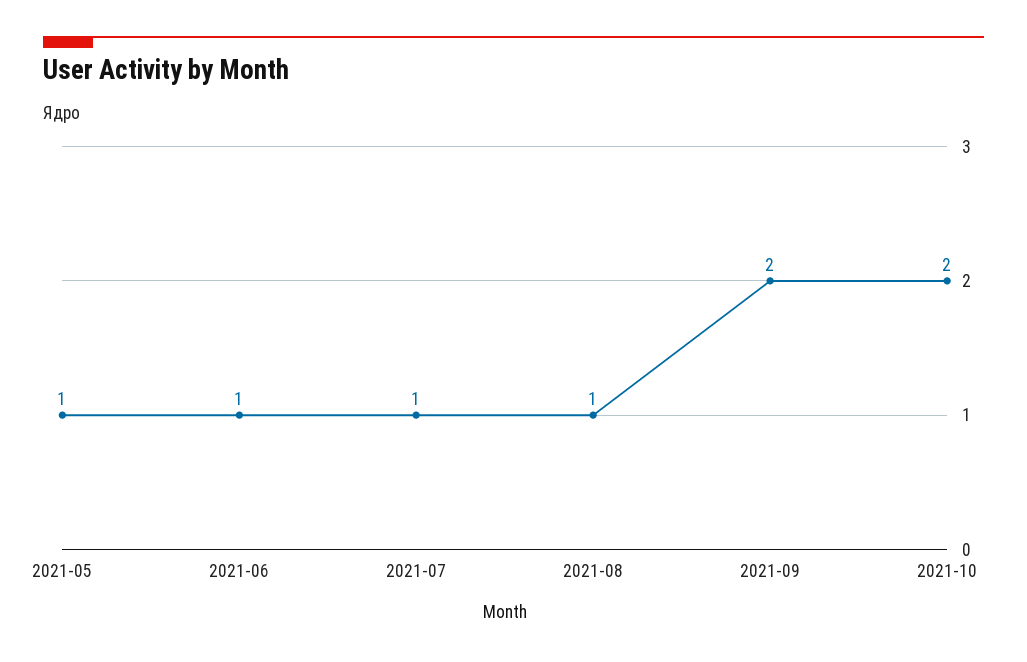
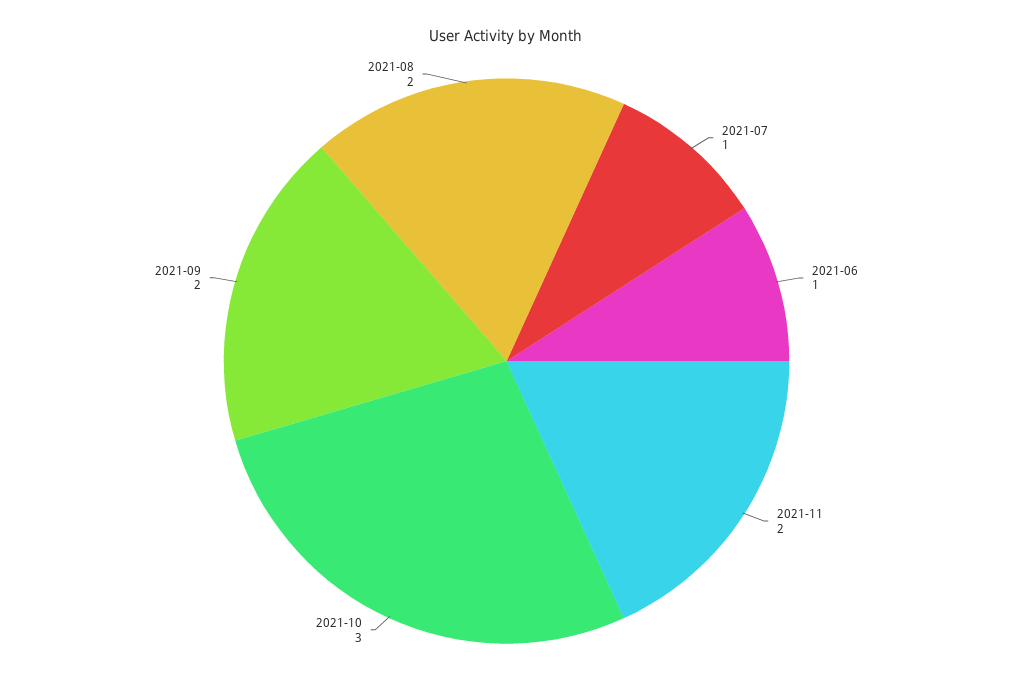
2021-05: 1 -> none
2021-08: 1 -> 2
2021-10: 2 -> 3
2021-11: none -> 2

